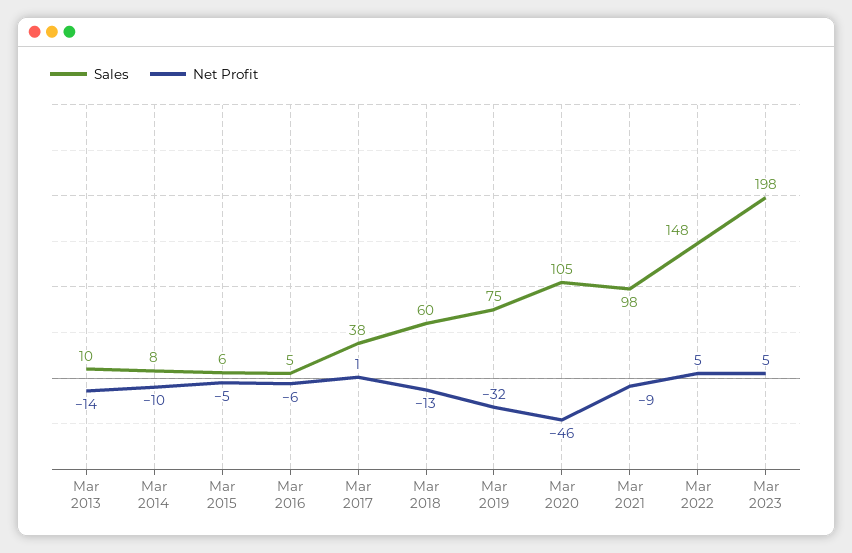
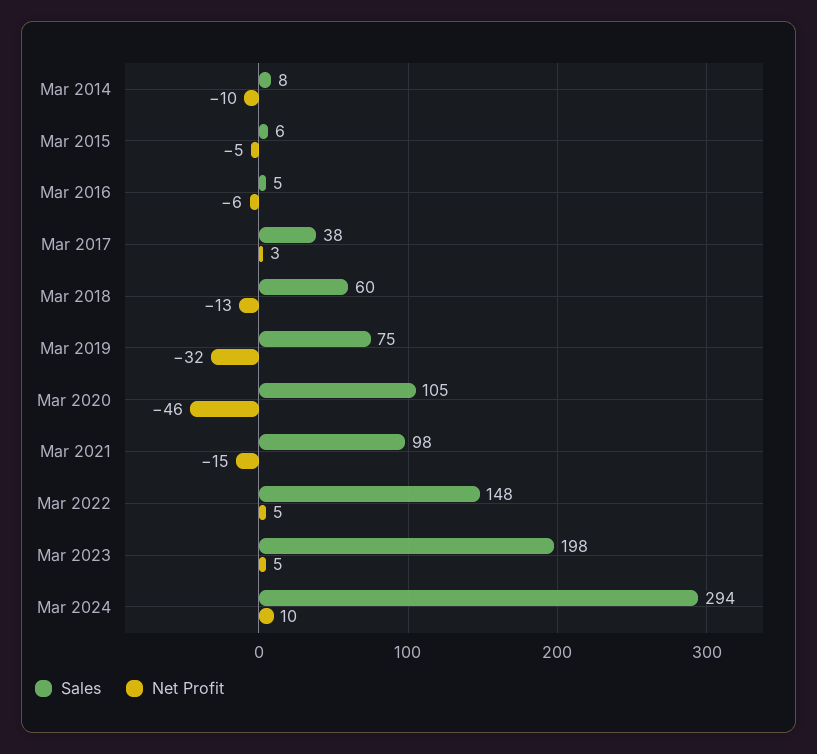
Sales, Mar 2013: 10 -> none
Net Profit, Mar 2013: -14 -> none
Net Profit, Mar 2017: 1 -> 3
Net Profit, Mar 2021: -9 -> -15
Sales, Mar 2024: none -> 294
Net Profit, Mar 2024: none -> 10

